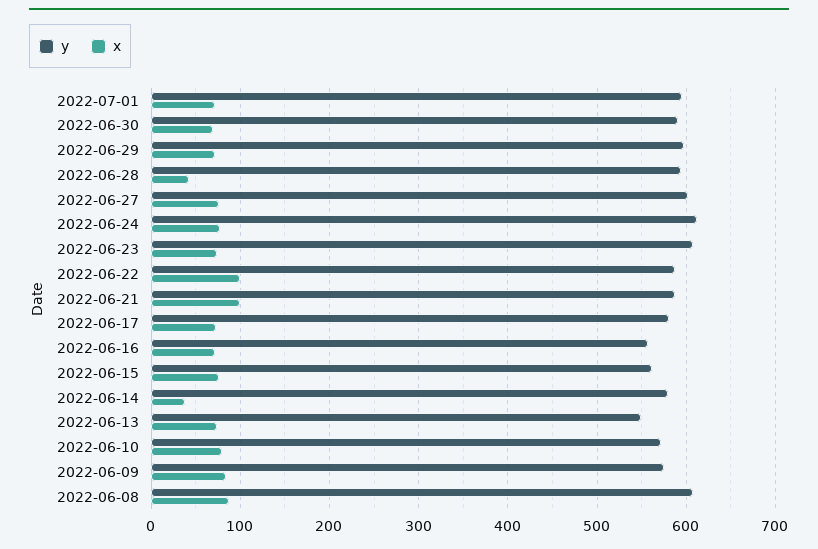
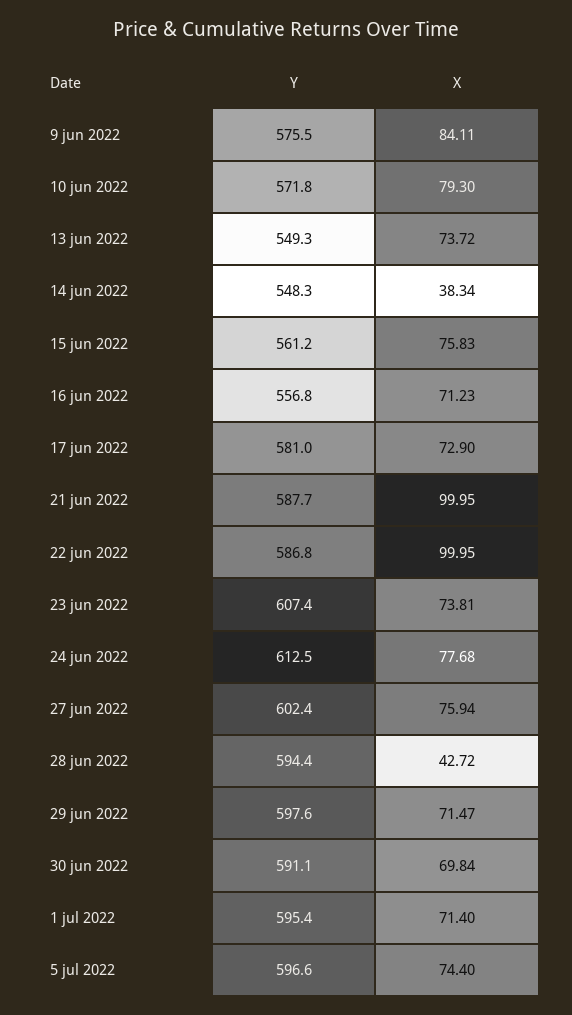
y, 2022-06-14: 580 -> 548.3
y, 2022-06-08: 610 -> none
x, 2022-06-08: 90 -> none
y, 5 jul 2022: none -> 596.6
x, 5 jul 2022: none -> 74.4

